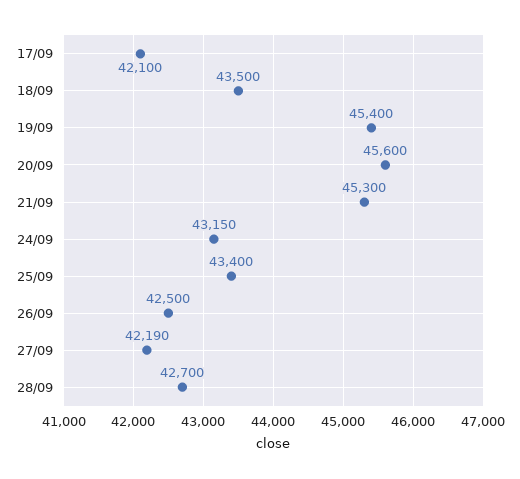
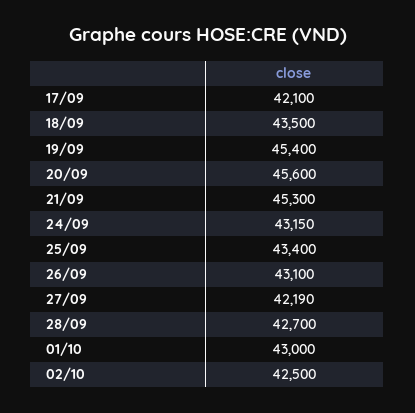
26/09: 42500 -> 43100
01/10: none -> 43000
02/10: none -> 42500

